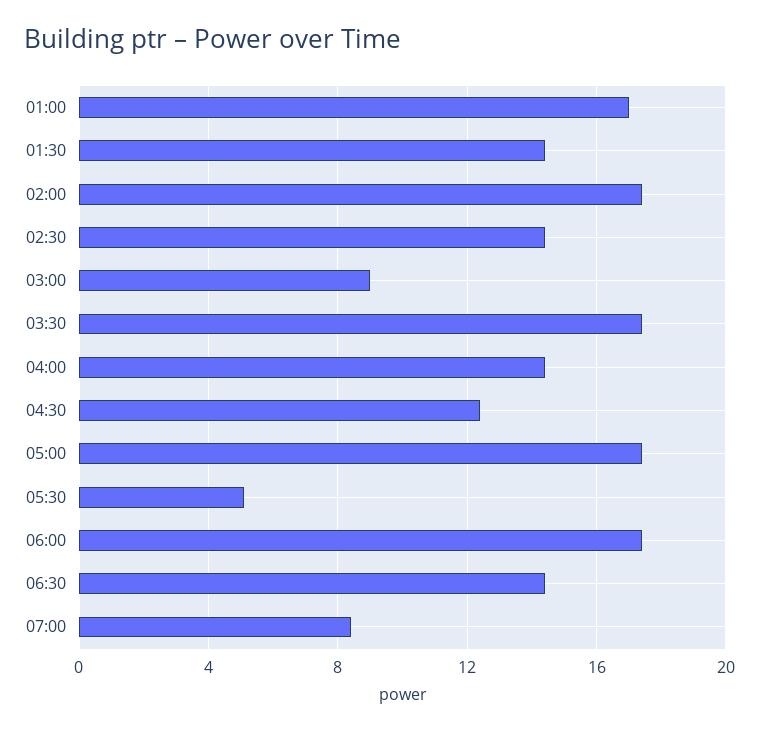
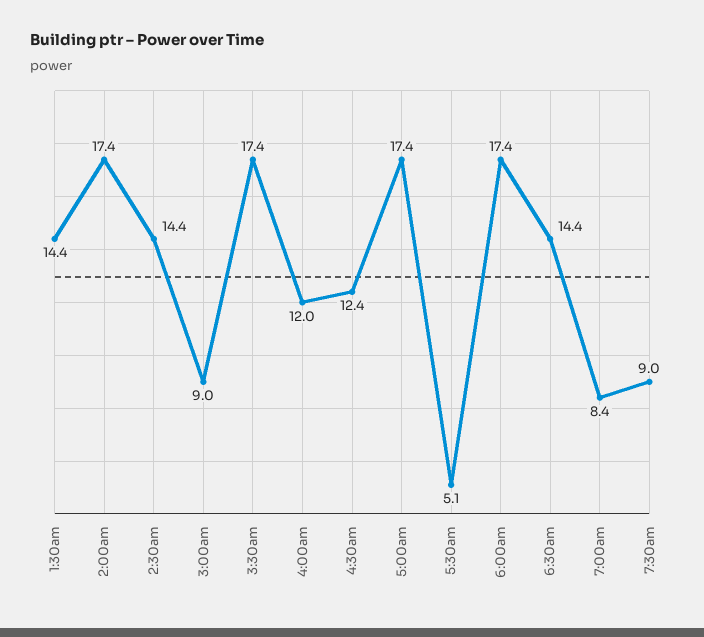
01:00: 17 -> none
04:00: 14.5 -> 12
7:30am: none -> 9

